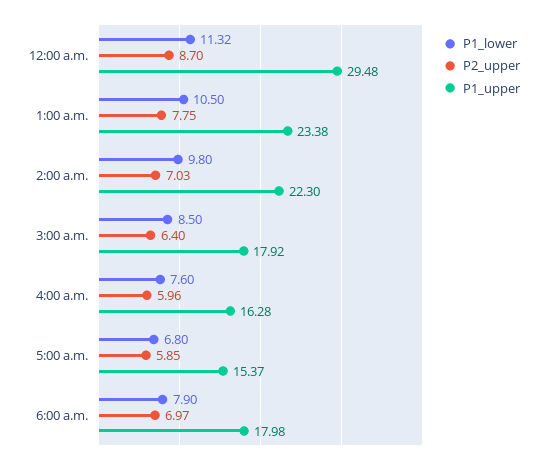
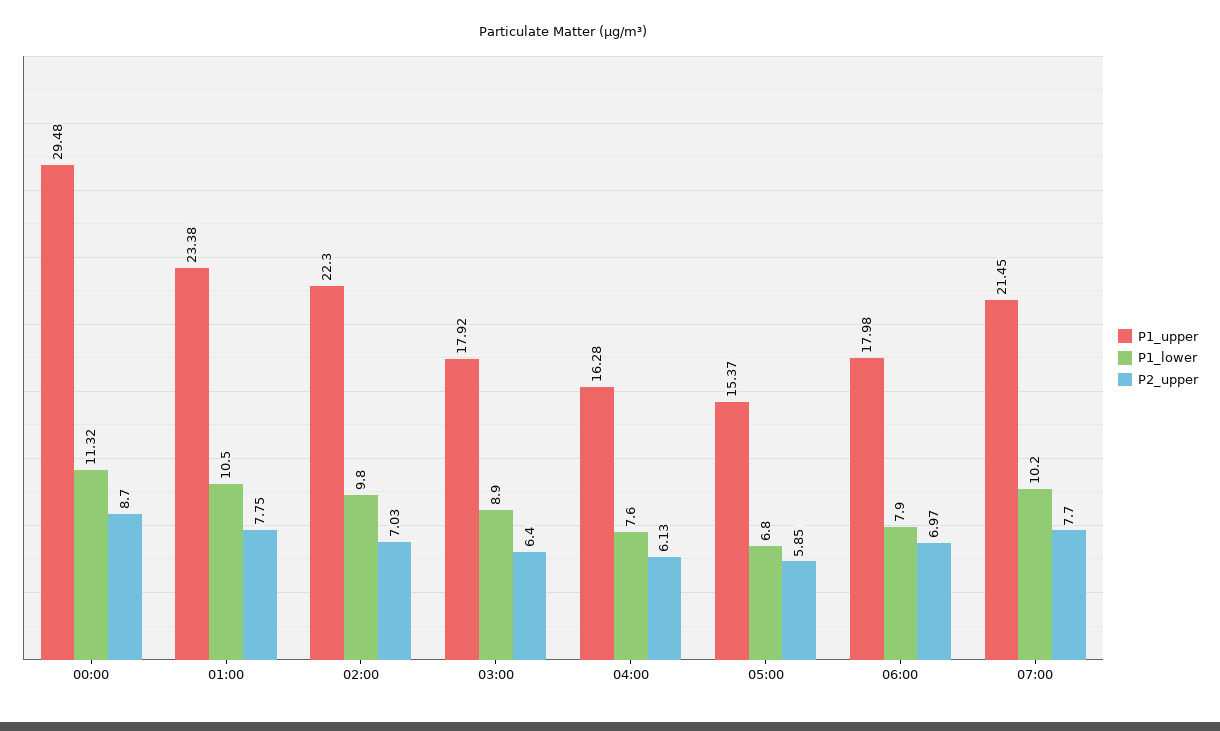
P1_lower, 3:00 a.m.: 8.5 -> 8.9
P2_upper, 4:00 a.m.: 5.96 -> 6.13
P1_upper, 07:00: none -> 21.45
P1_lower, 07:00: none -> 10.2
P2_upper, 07:00: none -> 7.7

